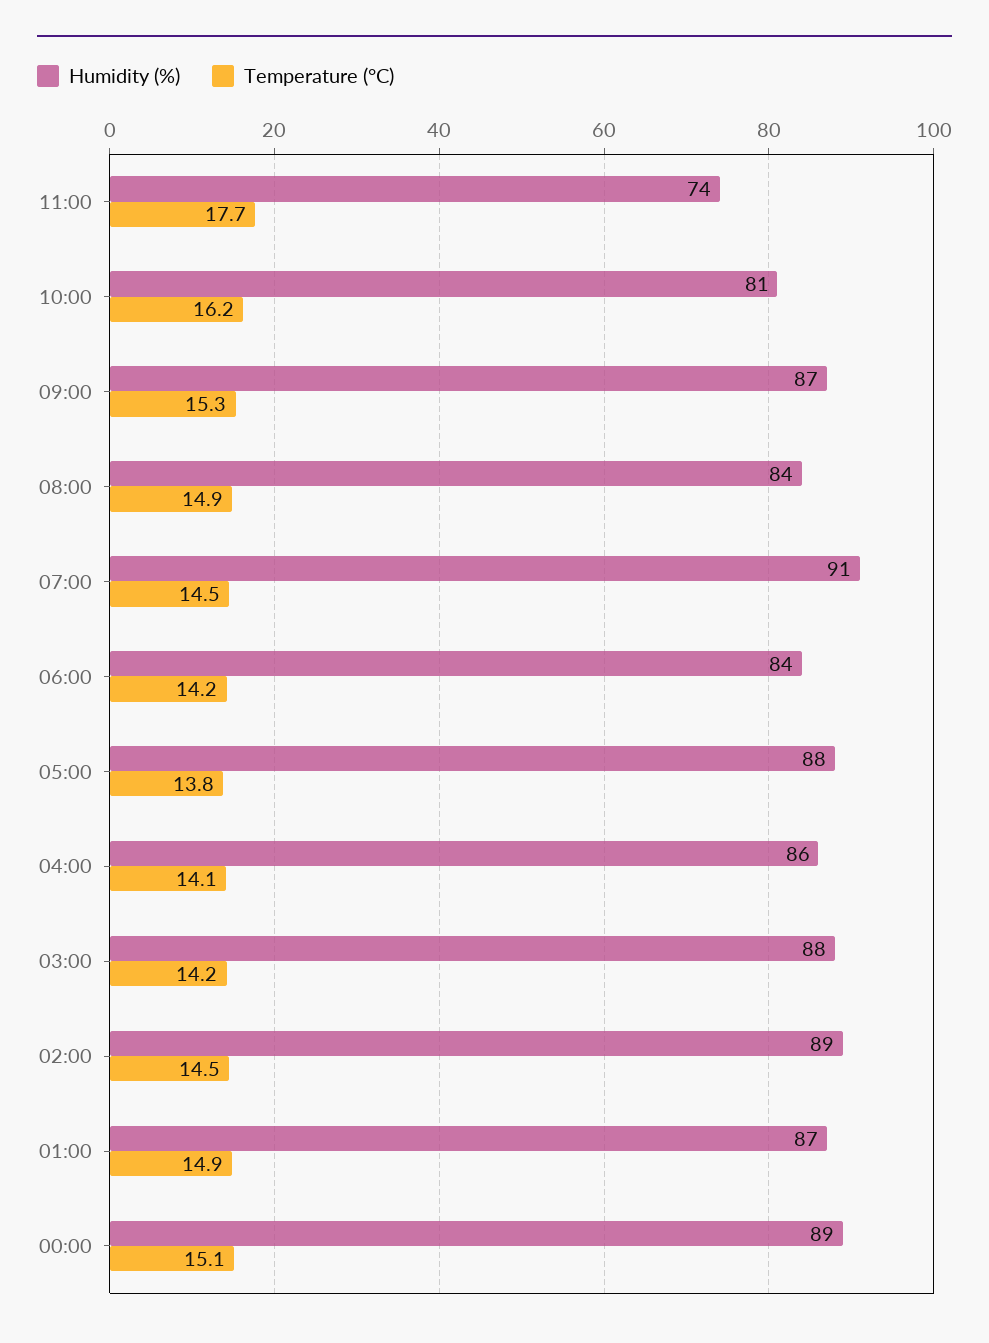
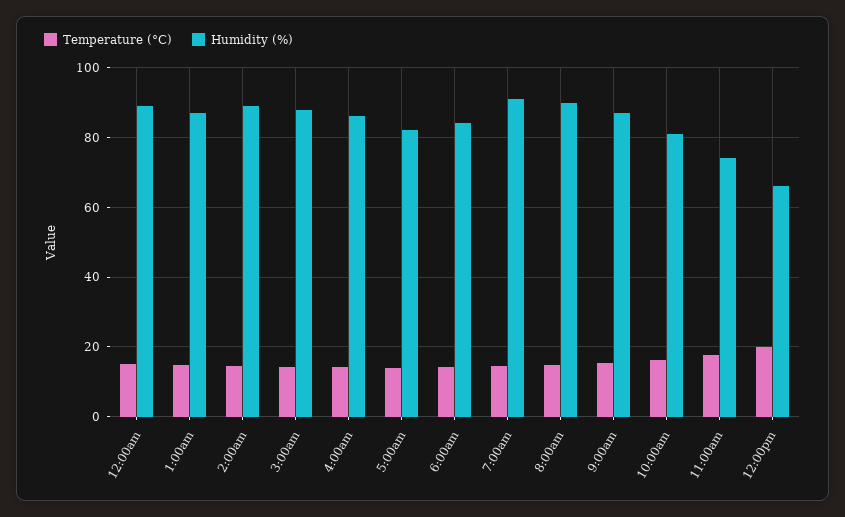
Humidity (%), 08:00: 84 -> 90
Humidity (%), 05:00: 88 -> 82
Temperature (°C), 12:00pm: none -> 20
Humidity (%), 12:00pm: none -> 66

